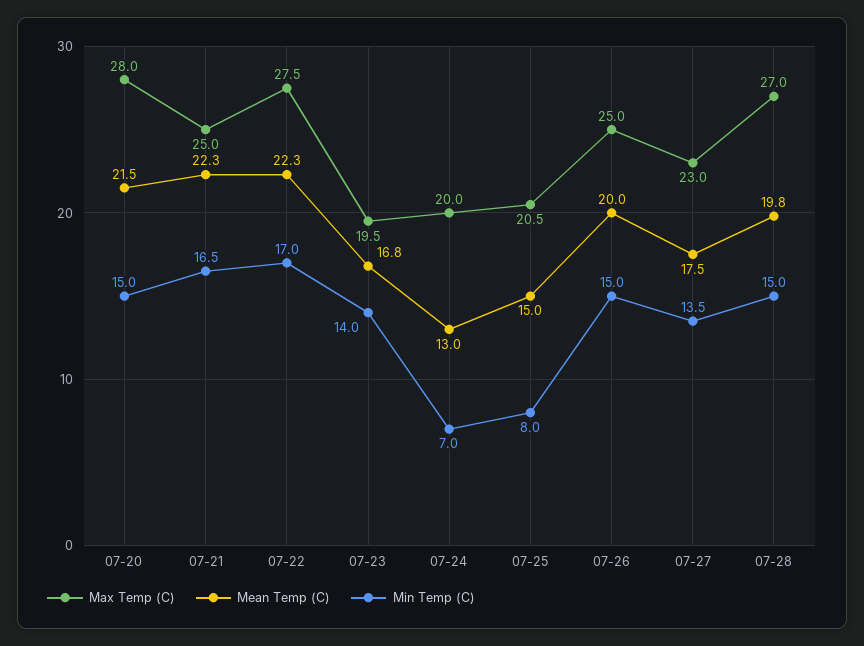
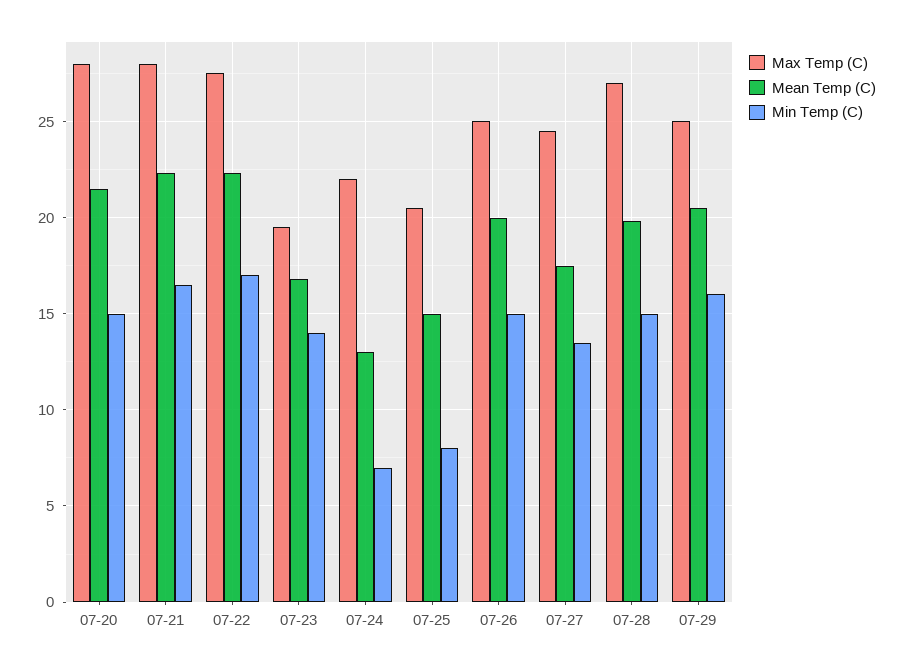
Max Temp (C), 07-21: 25 -> 28
Max Temp (C), 07-24: 20 -> 22
Max Temp (C), 07-27: 23 -> 24.5
Max Temp (C), 07-29: none -> 25
Mean Temp (C), 07-29: none -> 20.5
Min Temp (C), 07-29: none -> 16

